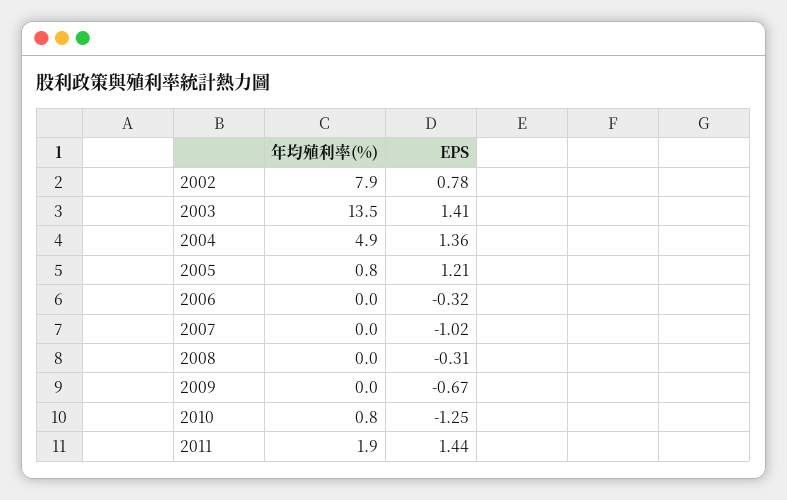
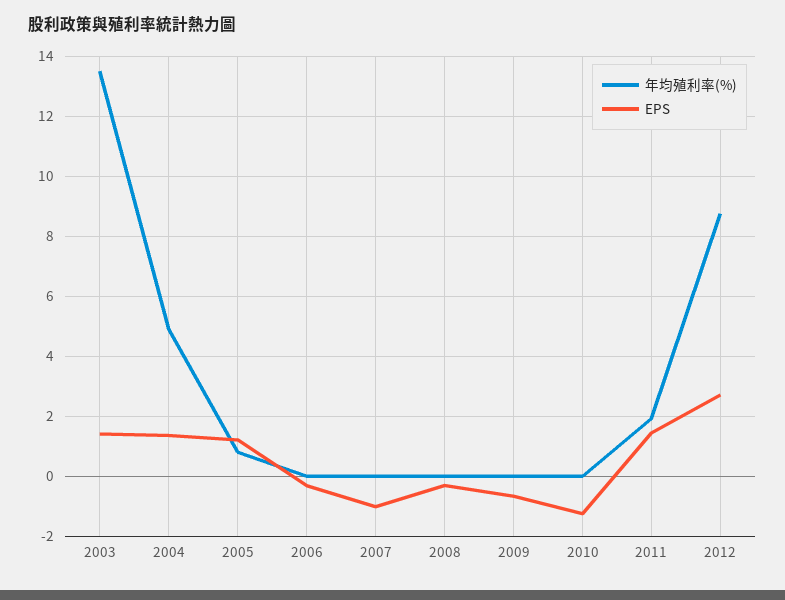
年均殖利率(%), 2002: 7.9 -> none
EPS, 2002: 0.78 -> none
年均殖利率(%), 2010: 0.8 -> 0
年均殖利率(%), 2012: none -> 8.75
EPS, 2012: none -> 2.75

